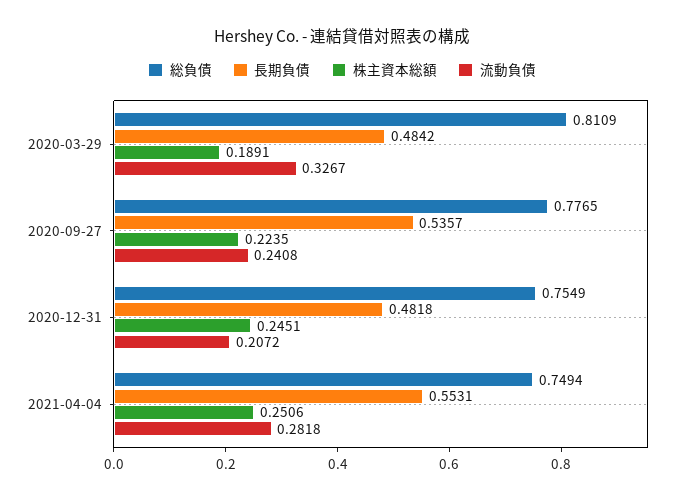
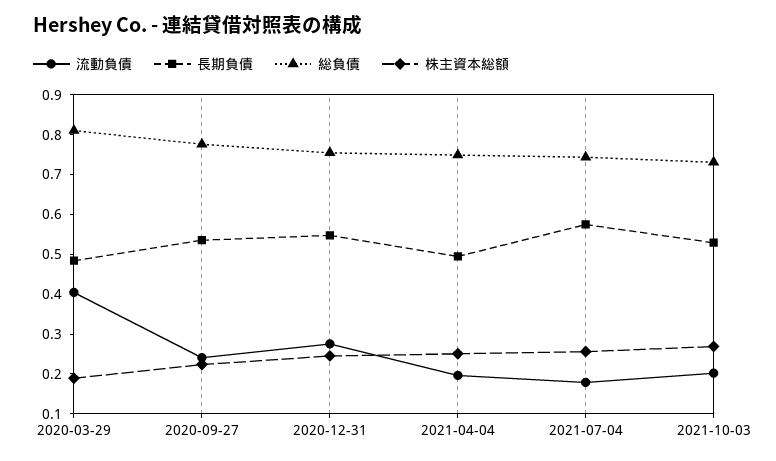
流動負債, 2020-03-29: 0.3267 -> 0.4
長期負債, 2020-12-31: 0.4818 -> 0.55
流動負債, 2020-12-31: 0.2072 -> 0.275
長期負債, 2021-04-04: 0.5531 -> 0.5
流動負債, 2021-04-04: 0.2818 -> 0.2
流動負債, 2021-07-04: none -> 0.175
長期負債, 2021-07-04: none -> 0.575
総負債, 2021-07-04: none -> 0.75
株主資本総額, 2021-07-04: none -> 0.25
流動負債, 2021-10-03: none -> 0.2
長期負債, 2021-10-03: none -> 0.525
総負債, 2021-10-03: none -> 0.725
株主資本総額, 2021-10-03: none -> 0.275

